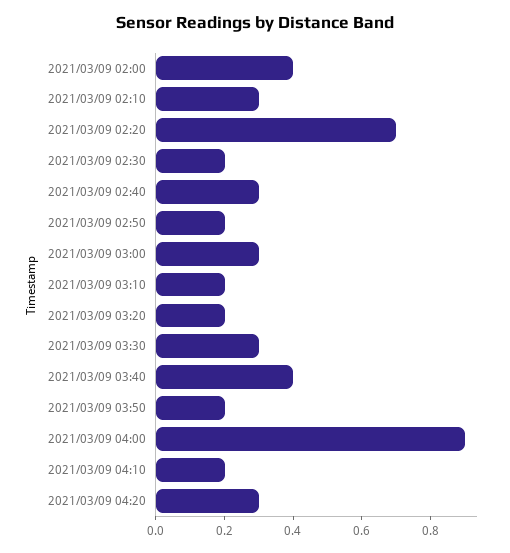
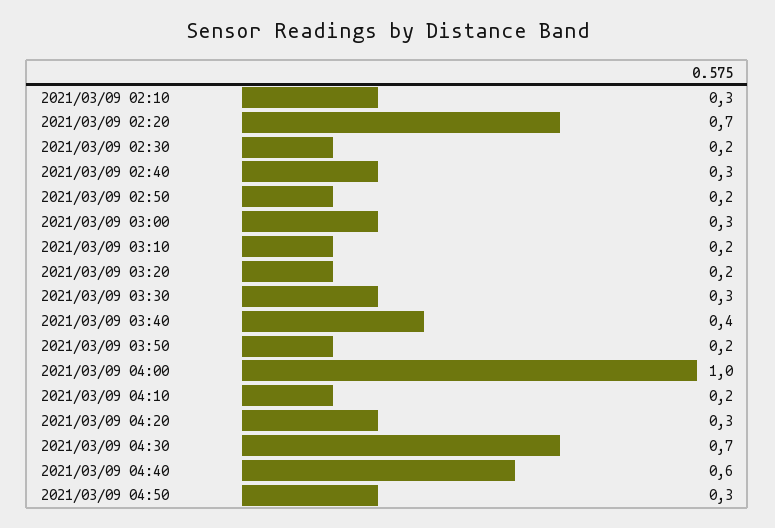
2021/03/09 02:00: 0.4 -> none
2021/03/09 04:00: 0.9 -> 1
2021/03/09 04:30: none -> 0.7
2021/03/09 04:40: none -> 0.6
2021/03/09 04:50: none -> 0.3

